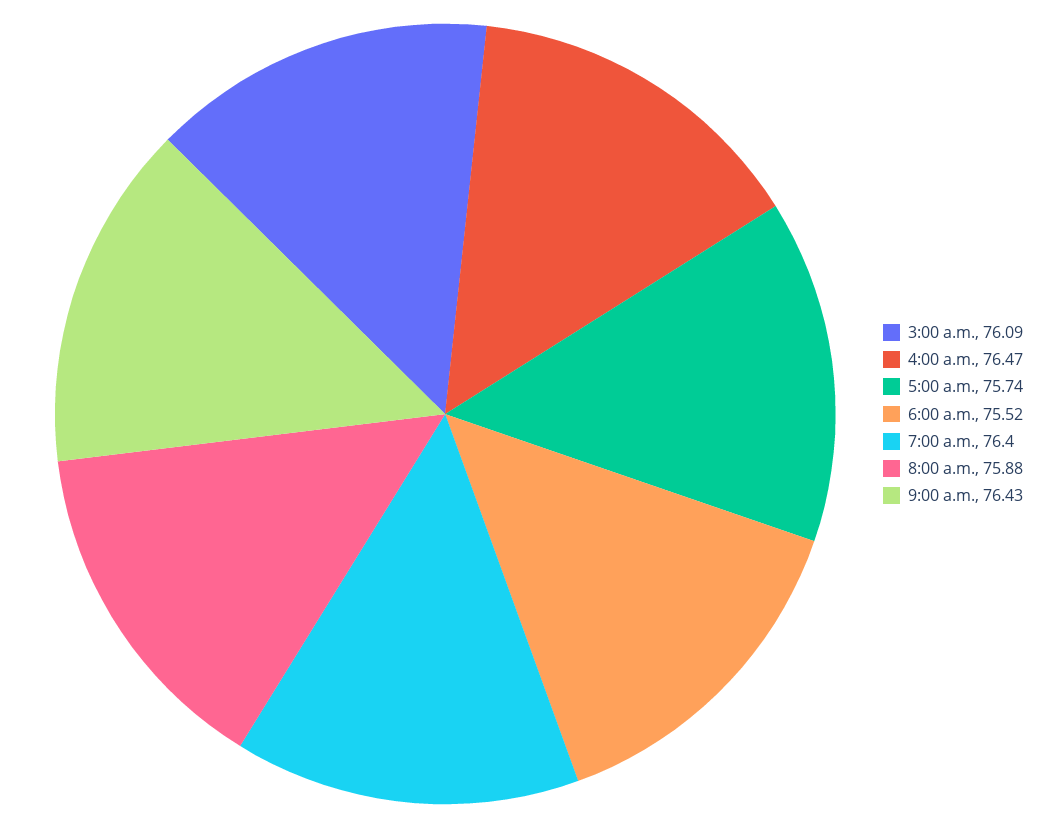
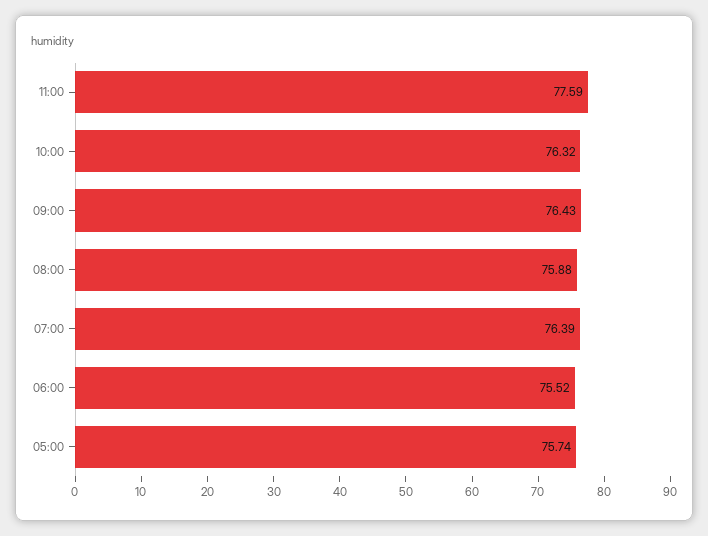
3:00 a.m.: 76.09 -> none
4:00 a.m.: 76.47 -> none
7:00 a.m.: 76.4 -> 76.39
11:00: none -> 77.59
10:00: none -> 76.32

